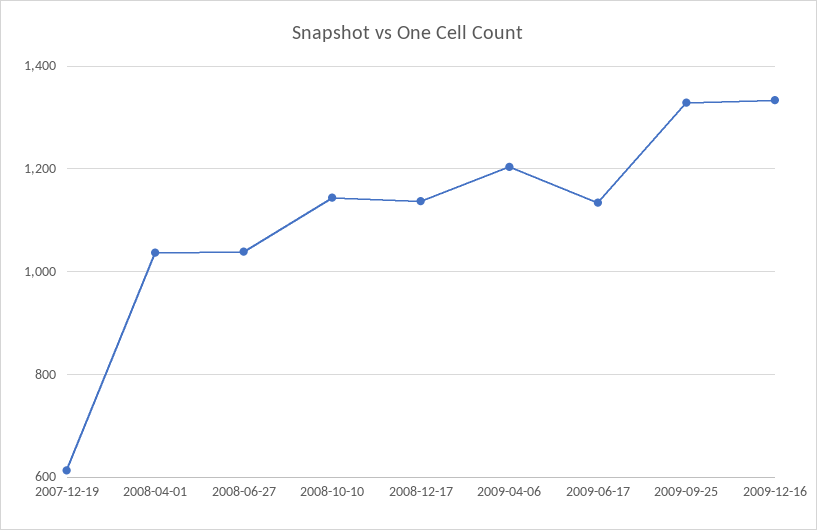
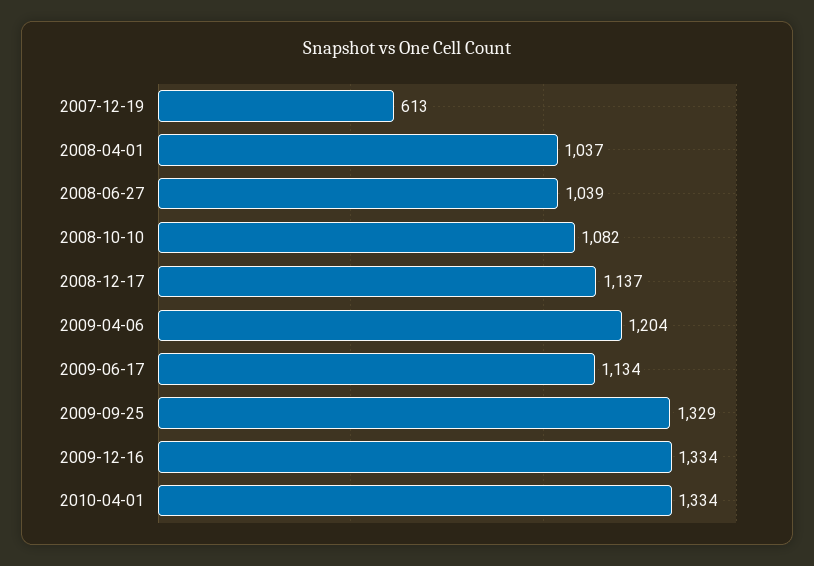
2008-10-10: 1140 -> 1082
2010-04-01: none -> 1334

